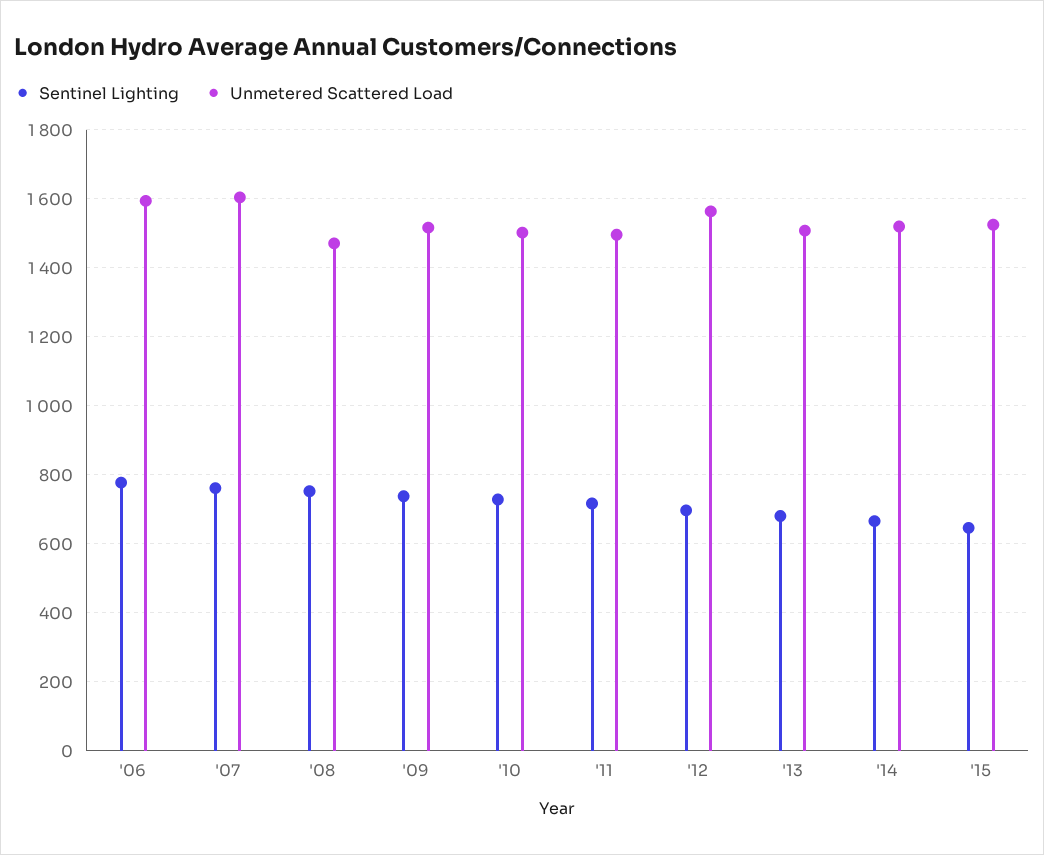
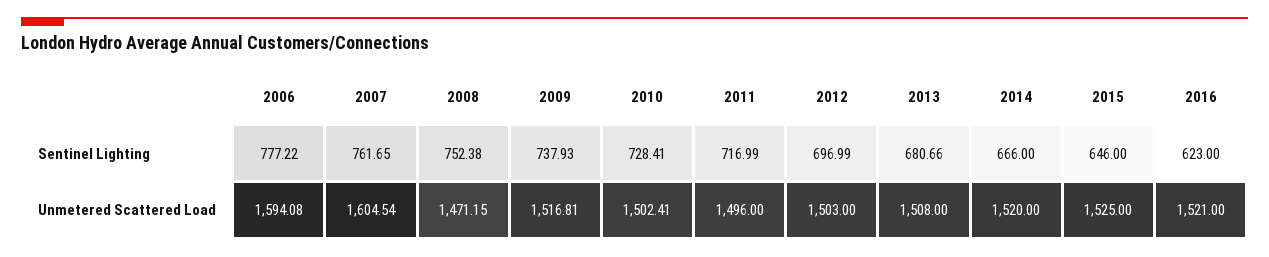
Unmetered Scattered Load, '12: 1560 -> 1503
Sentinel Lighting, 2016: none -> 623
Unmetered Scattered Load, 2016: none -> 1521

